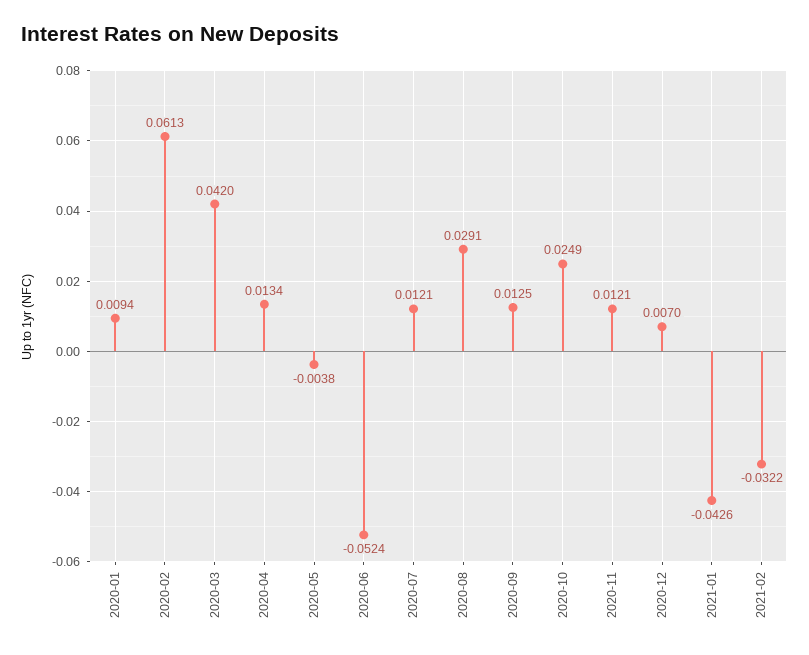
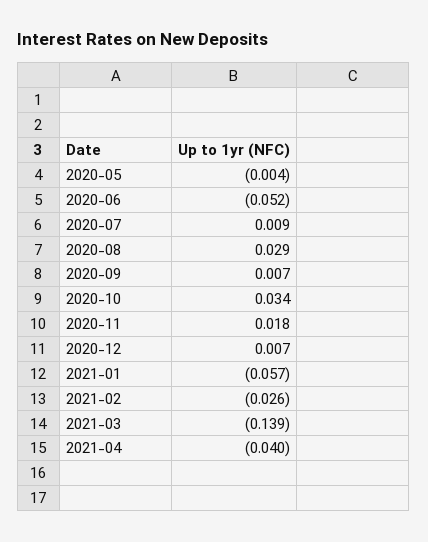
2020-01: 0.0094 -> none
2020-02: 0.0613 -> none
2020-03: 0.042 -> none
2020-04: 0.0134 -> none
2020-07: 0.0121 -> 0.009
2020-09: 0.0125 -> 0.007
2020-10: 0.0249 -> 0.034
2020-11: 0.0121 -> 0.018
2021-01: -0.0426 -> -0.057
2021-02: -0.0322 -> -0.026
2021-03: none -> -0.139
2021-04: none -> -0.04

